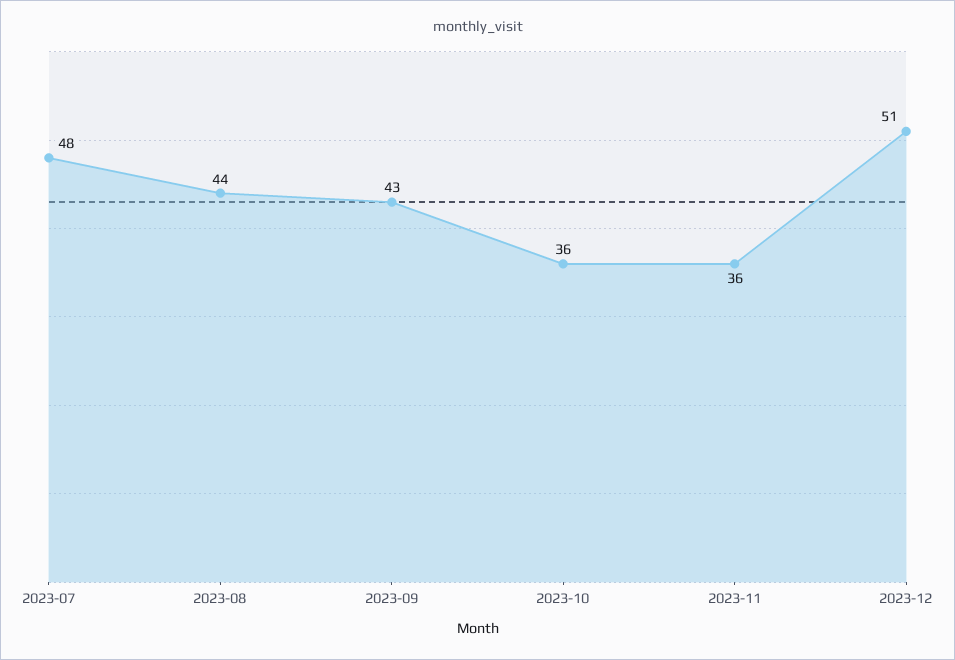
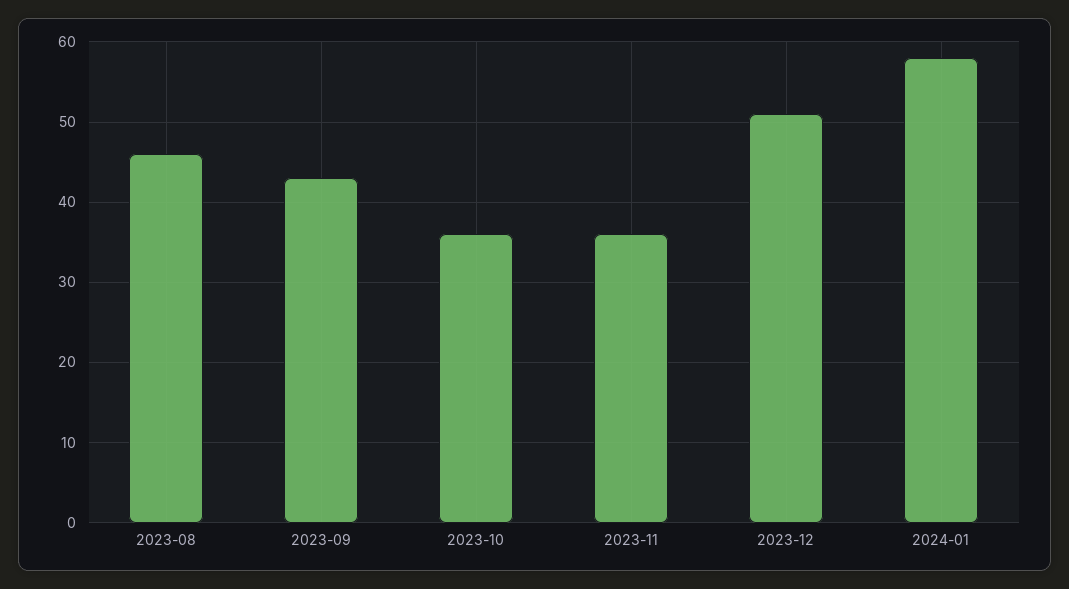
2023-07: 48 -> none
2023-08: 44 -> 46
2024-01: none -> 58

